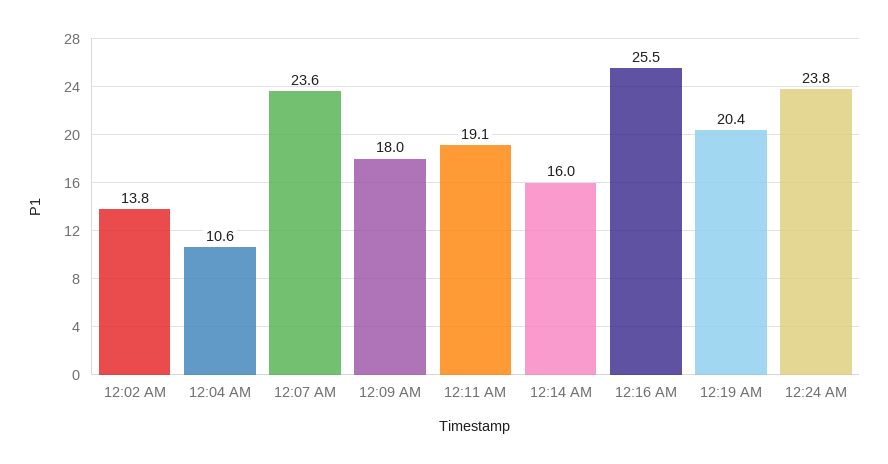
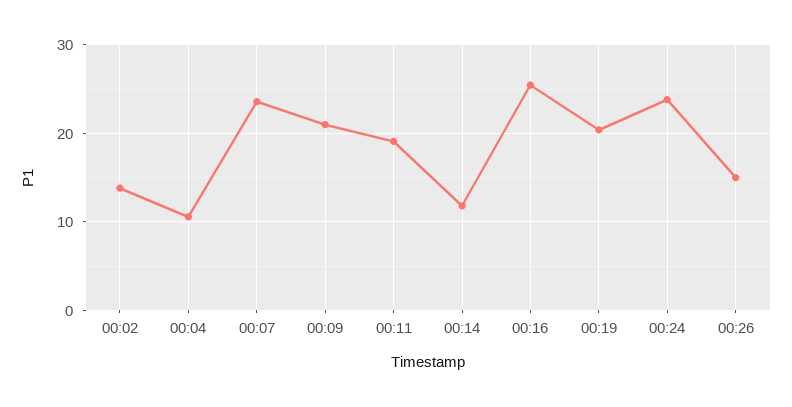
12:09 AM: 18 -> 21
12:14 AM: 16 -> 12
00:26: none -> 15

